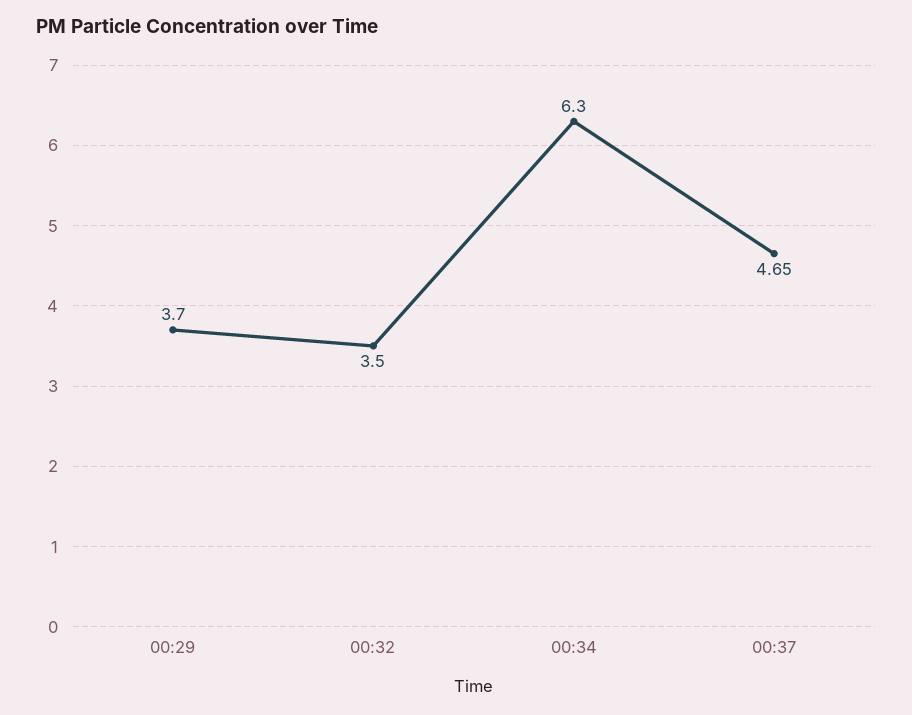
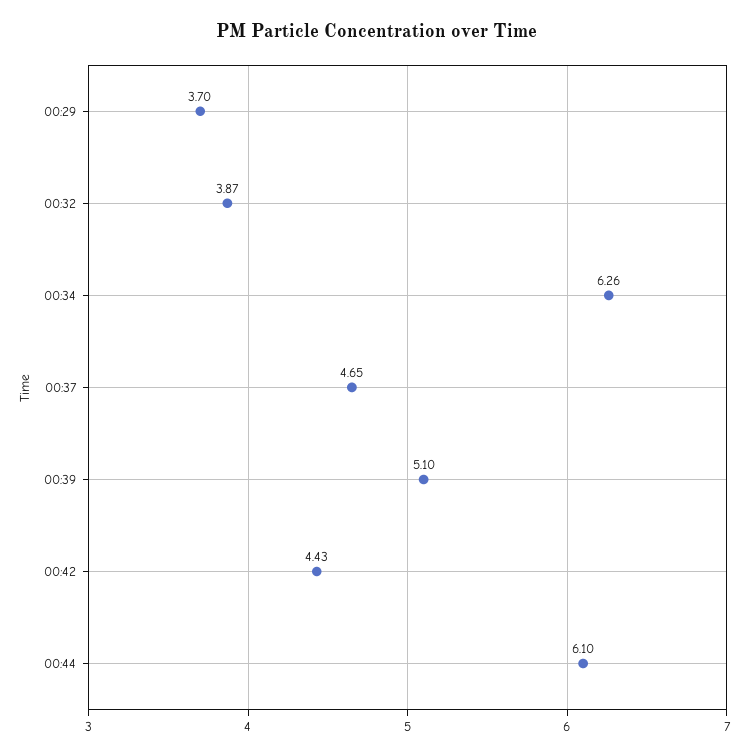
00:32: 3.5 -> 3.87
00:34: 6.3 -> 6.26
00:39: none -> 5.1
00:42: none -> 4.43
00:44: none -> 6.1

